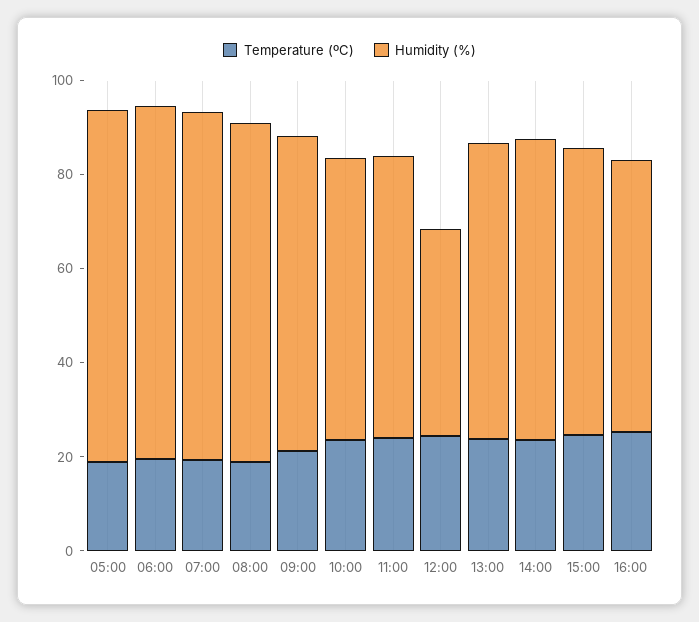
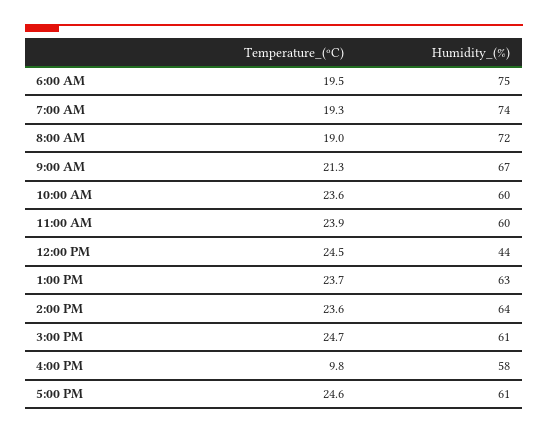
Temperature (ºC), 05:00: 20 -> none
Humidity (%), 05:00: 75 -> none
Temperature (ºC), 16:00: 25 -> 9.8
Temperature (ºC), 5:00 PM: none -> 24.6
Humidity (%), 5:00 PM: none -> 61

